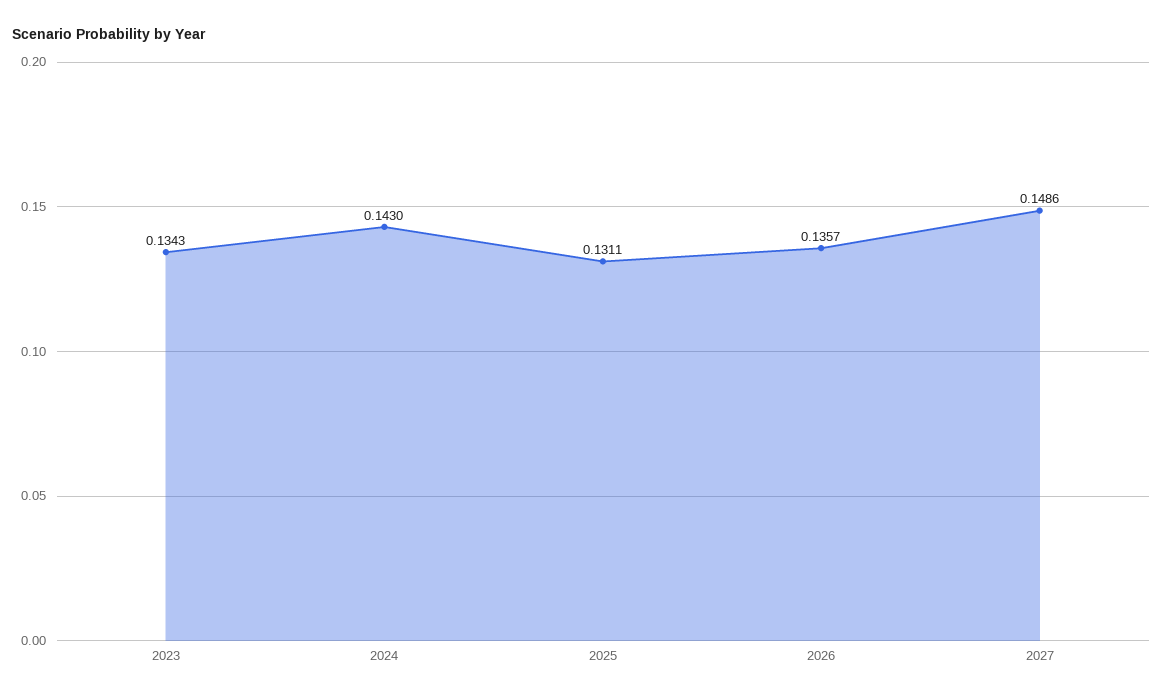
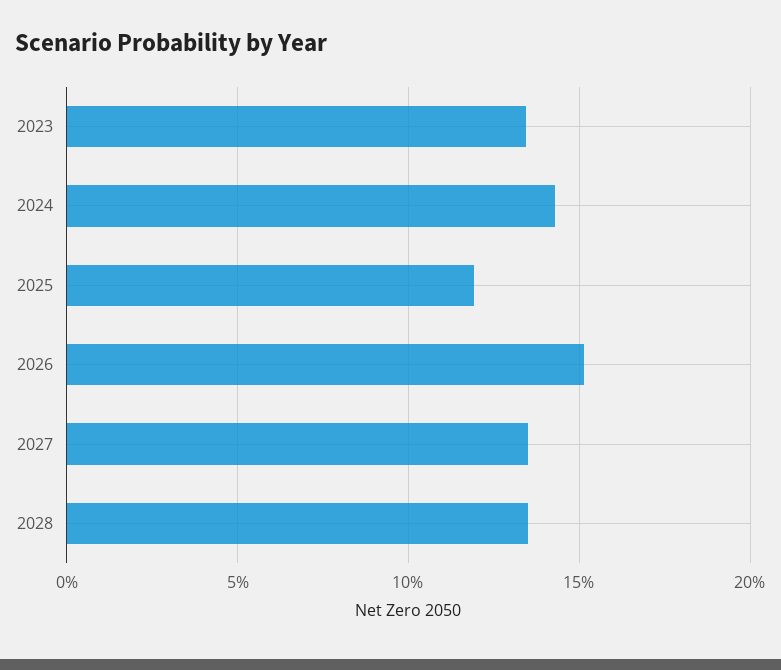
2025: 0.1311 -> 0.12
2026: 0.1357 -> 0.15
2027: 0.1486 -> 0.135
2028: none -> 0.135

